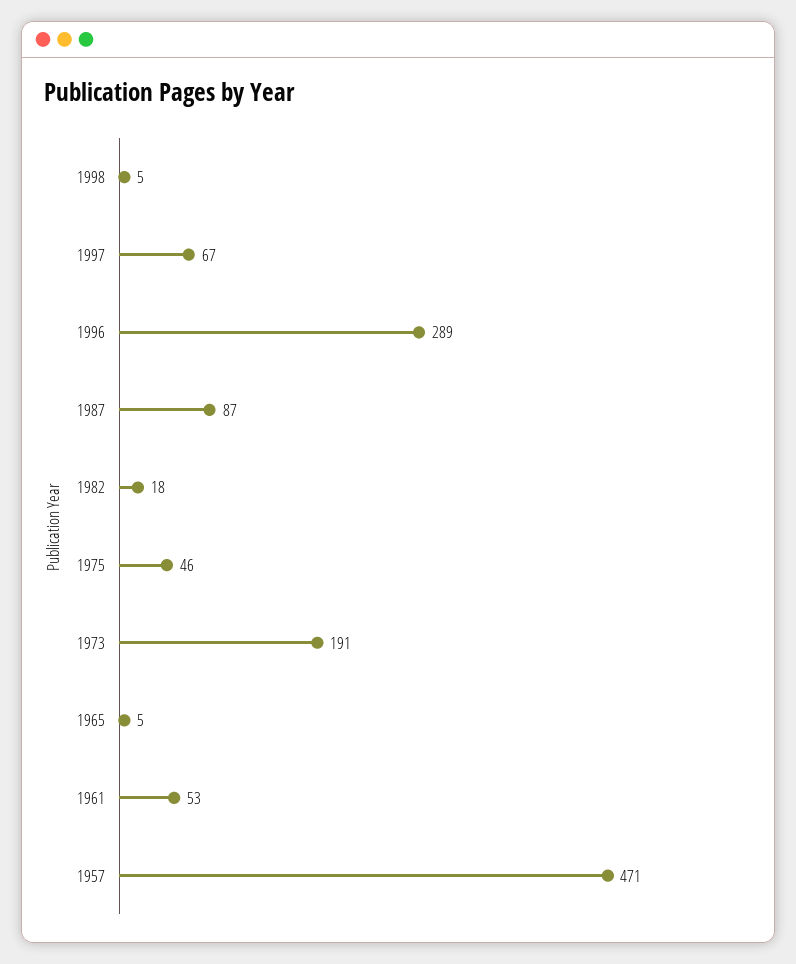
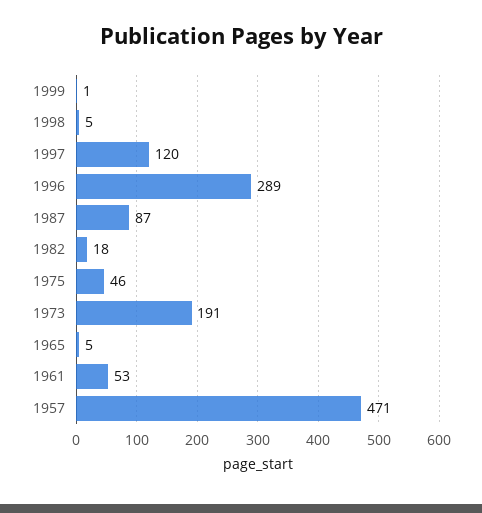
1997: 67 -> 120
1999: none -> 1

